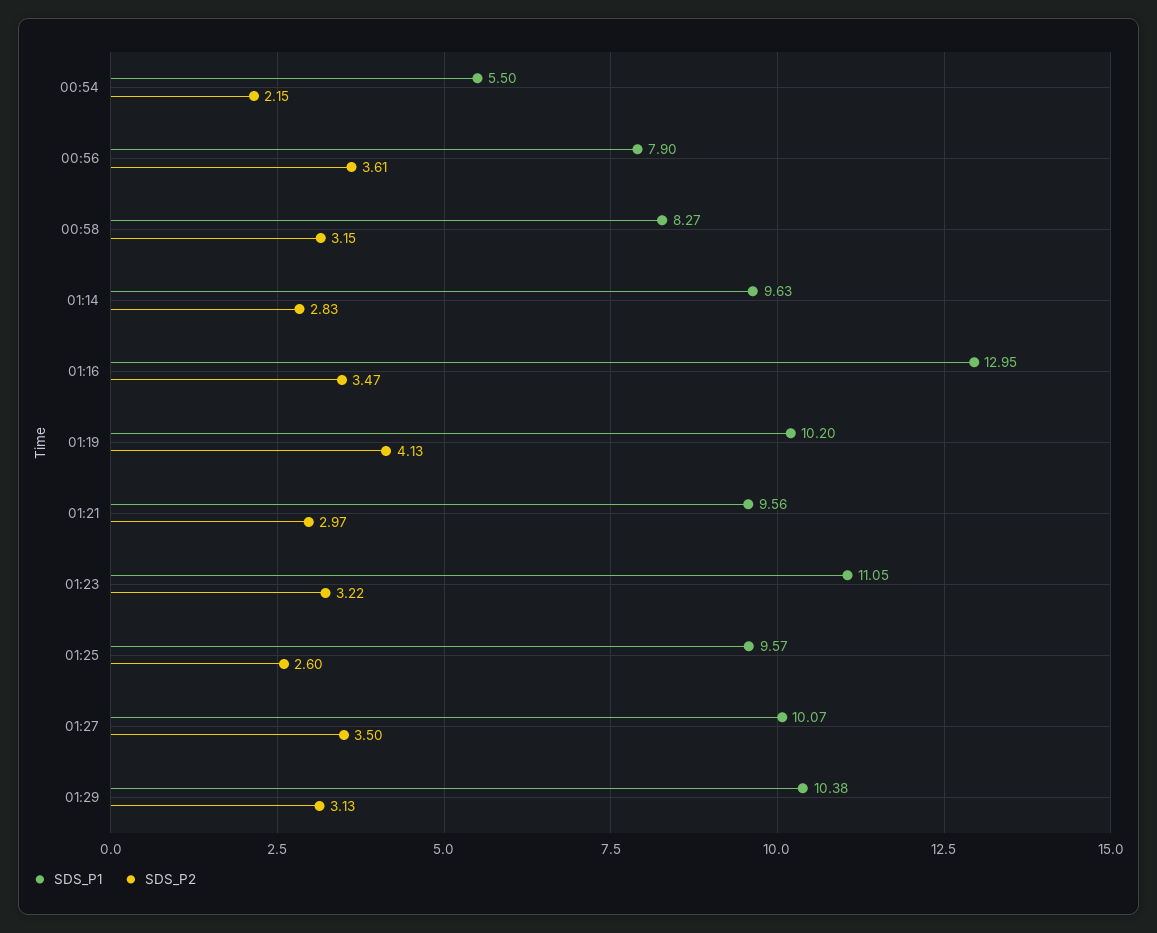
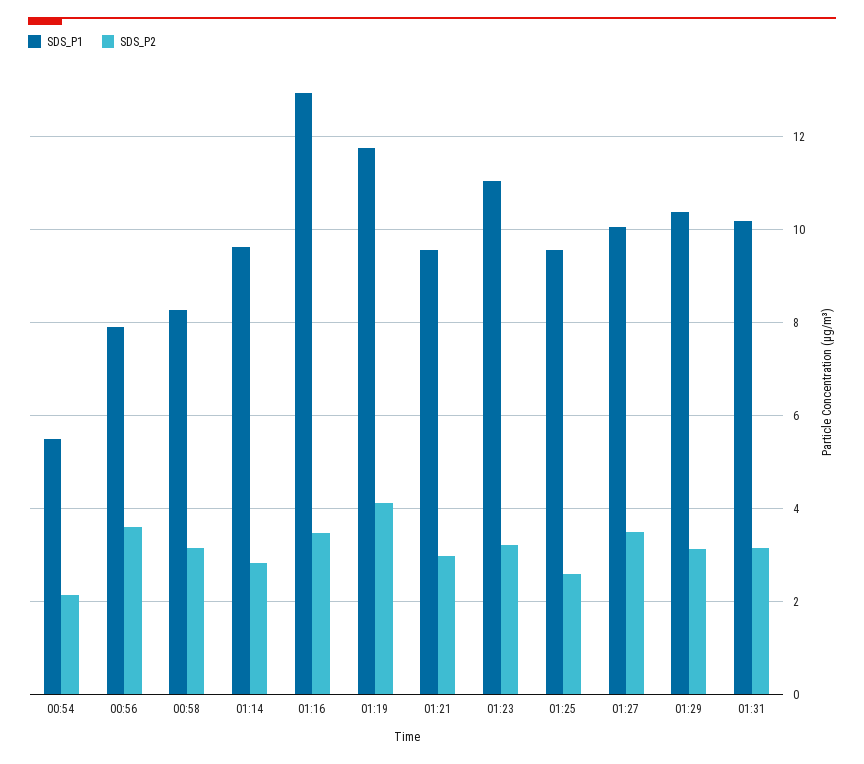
SDS_P1, 01:19: 10.2 -> 11.8
SDS_P1, 01:31: none -> 10.2
SDS_P2, 01:31: none -> 3.2

